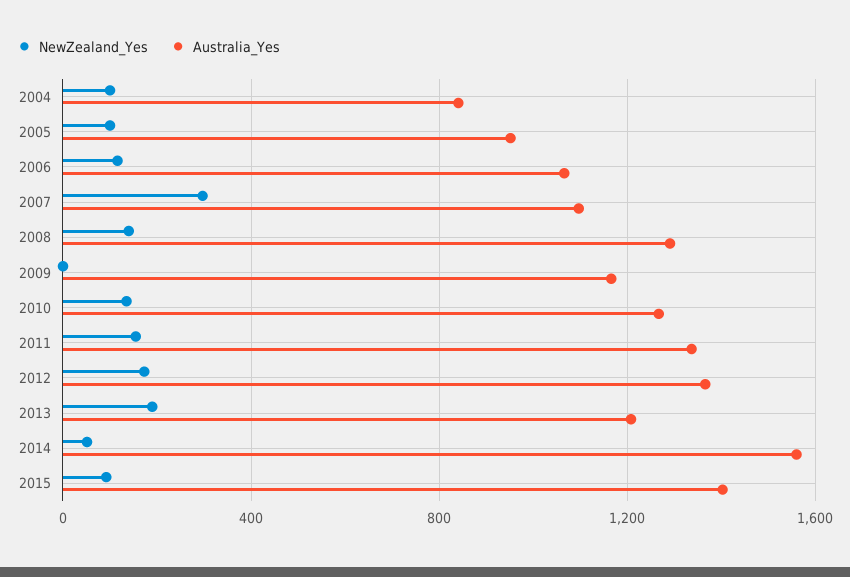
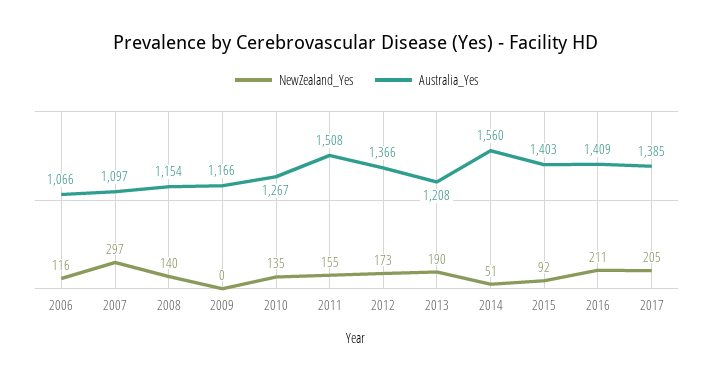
NewZealand_Yes, 2004: 100 -> none
Australia_Yes, 2004: 850 -> none
NewZealand_Yes, 2005: 100 -> none
Australia_Yes, 2005: 950 -> none
Australia_Yes, 2008: 1300 -> 1154
Australia_Yes, 2011: 1350 -> 1508
NewZealand_Yes, 2016: none -> 211
Australia_Yes, 2016: none -> 1409
NewZealand_Yes, 2017: none -> 205
Australia_Yes, 2017: none -> 1385

